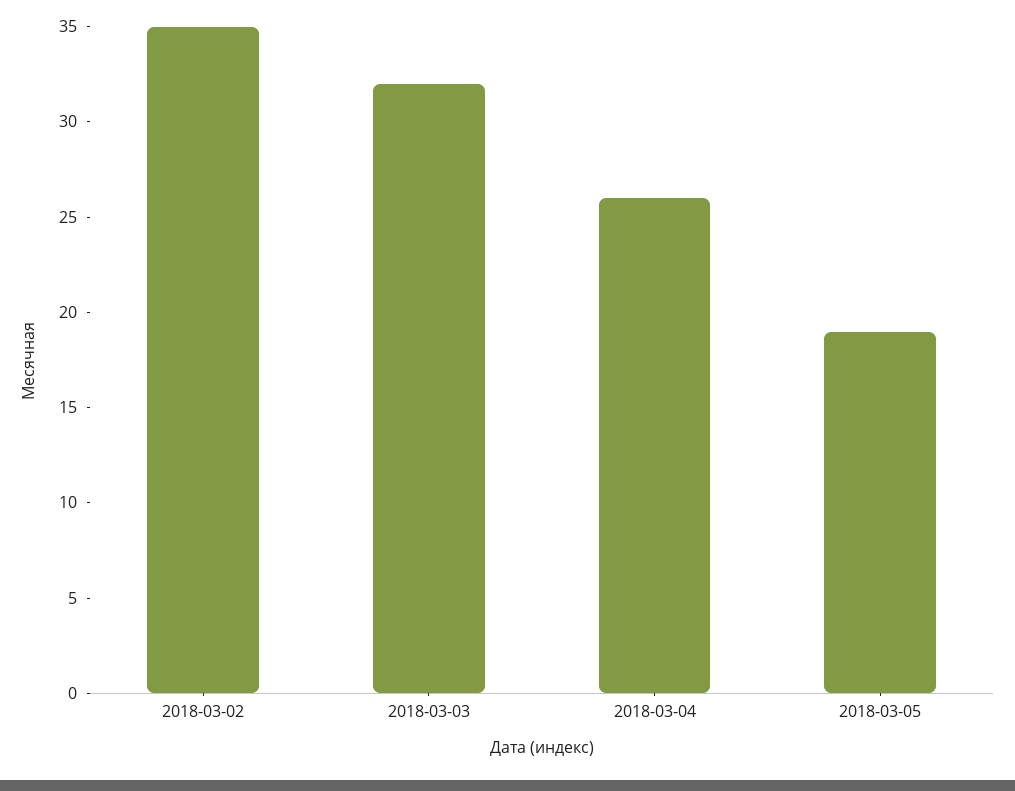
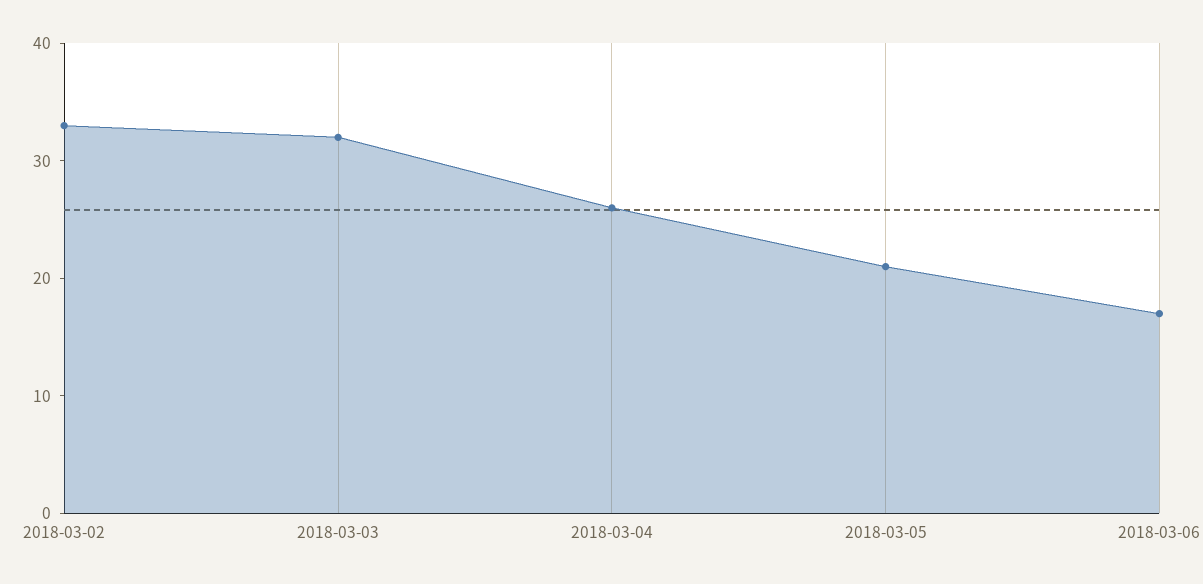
2018-03-02: 35 -> 33
2018-03-05: 19 -> 21
2018-03-06: none -> 17

